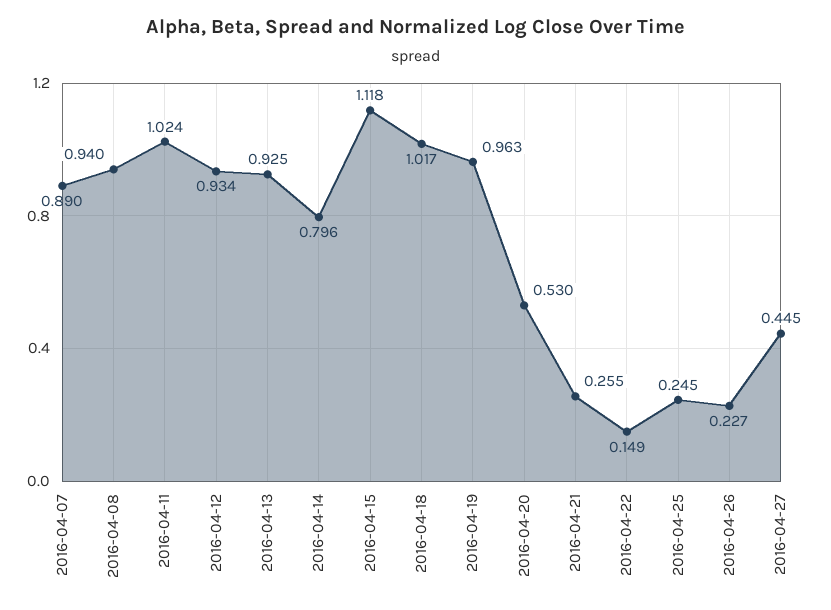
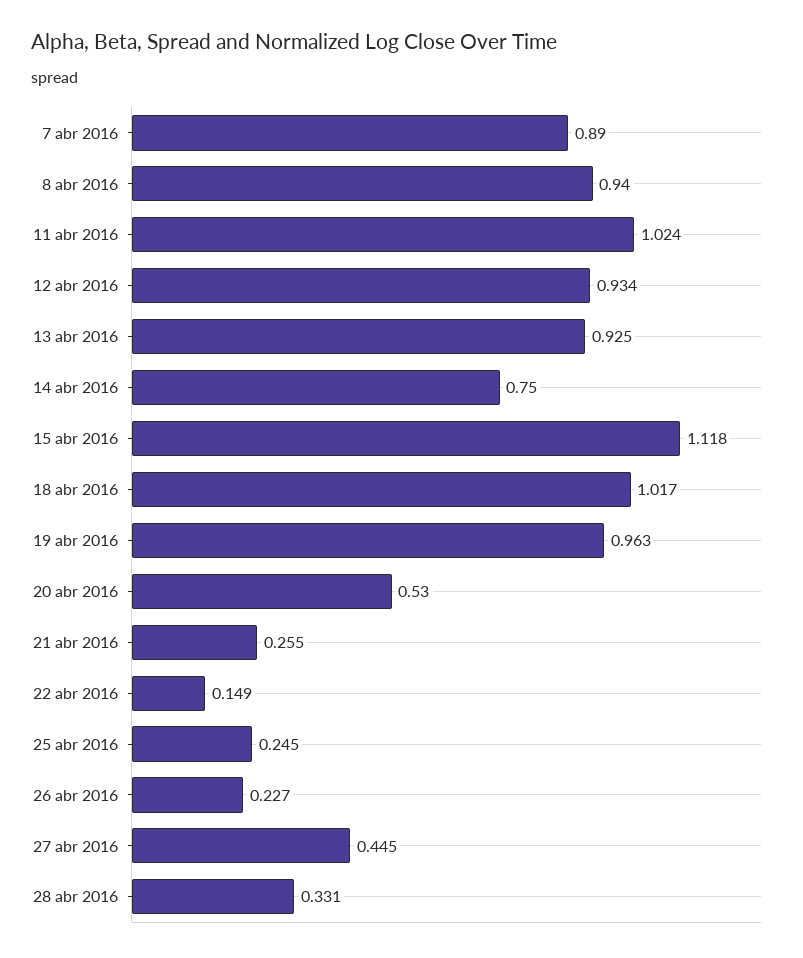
2016-04-14: 0.796 -> 0.75
28 abr 2016: none -> 0.331

